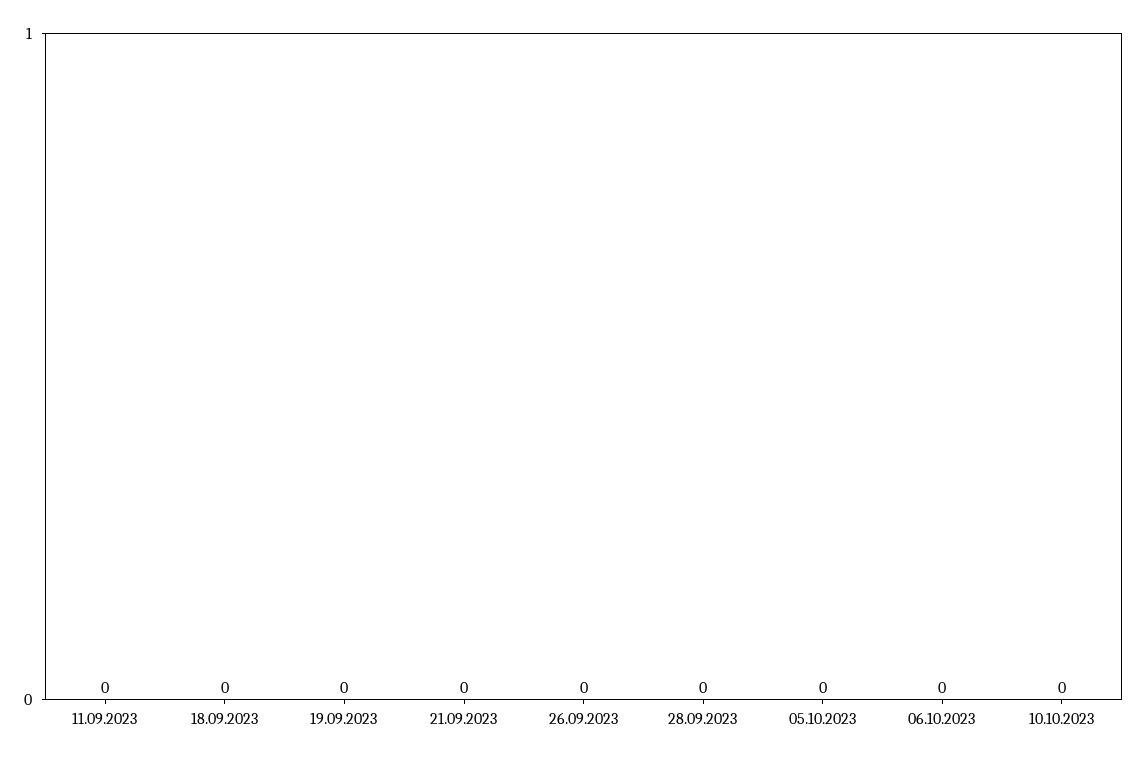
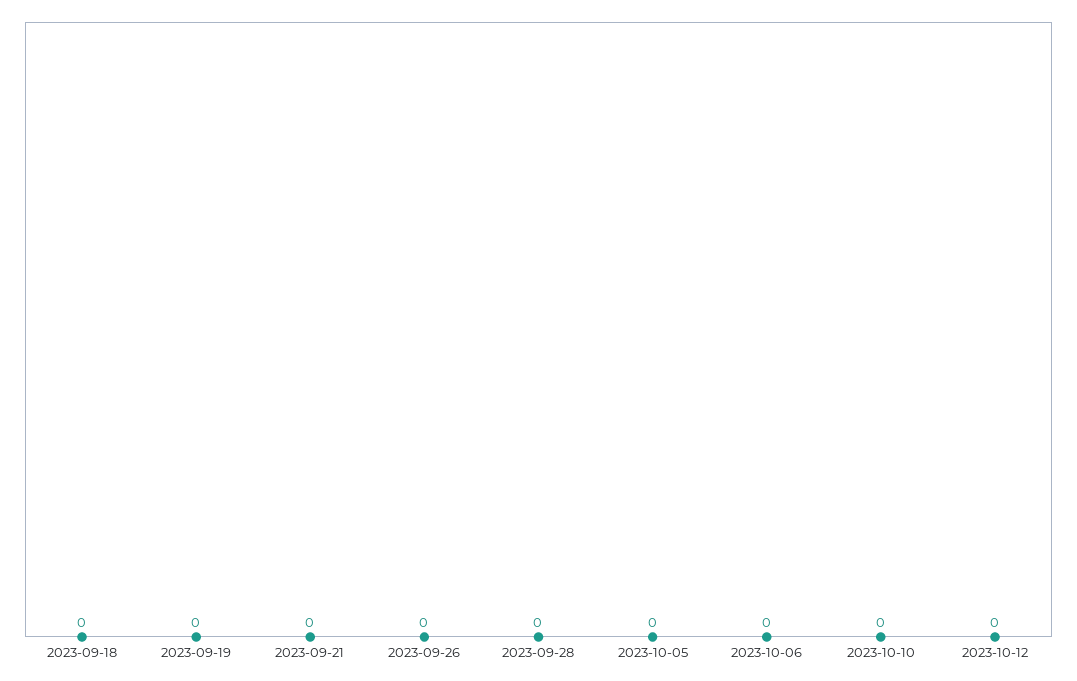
11.09.2023: 0 -> none
2023-10-12: none -> 0

